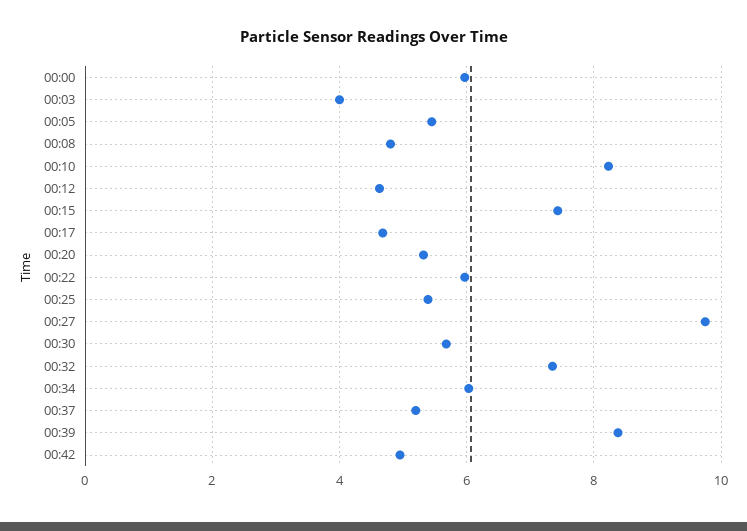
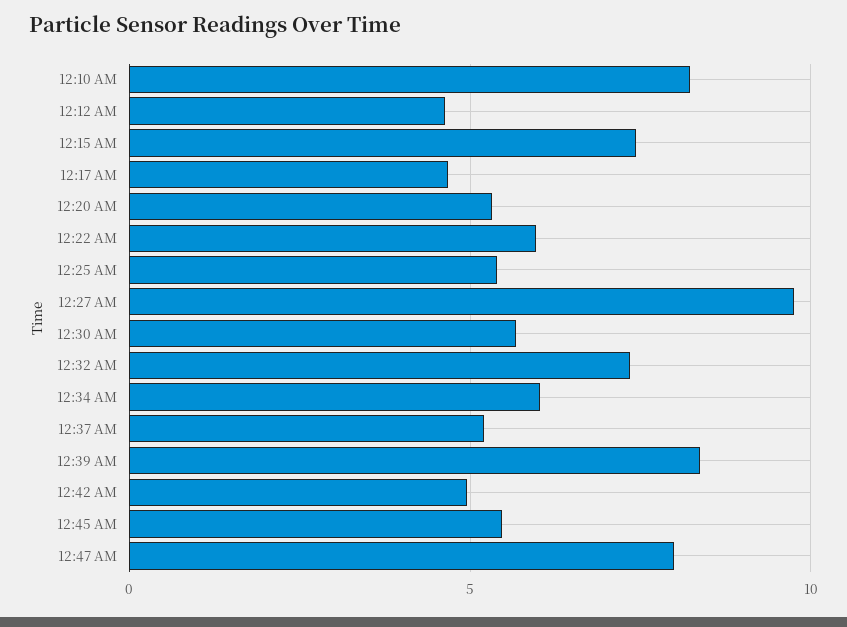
00:00: 6 -> none
00:03: 4 -> none
00:05: 5.4 -> none
00:08: 4.8 -> none
12:45 AM: none -> 5.5
12:47 AM: none -> 8

